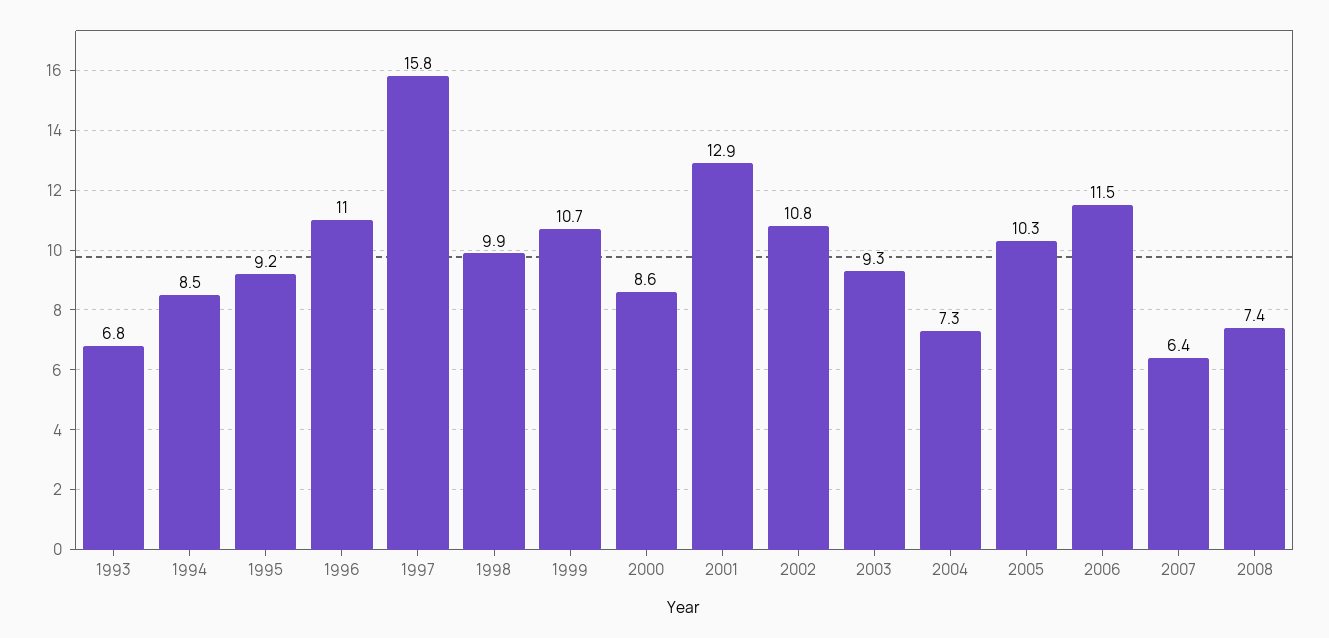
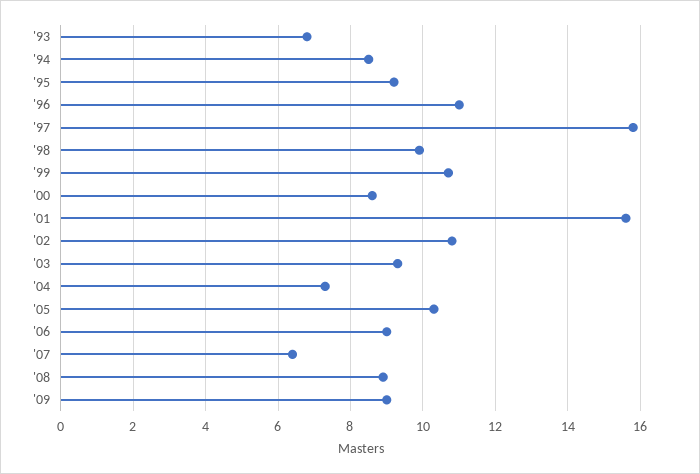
2001: 12.9 -> 15.5
2006: 11.5 -> 9
2008: 7.4 -> 9
'09: none -> 9

